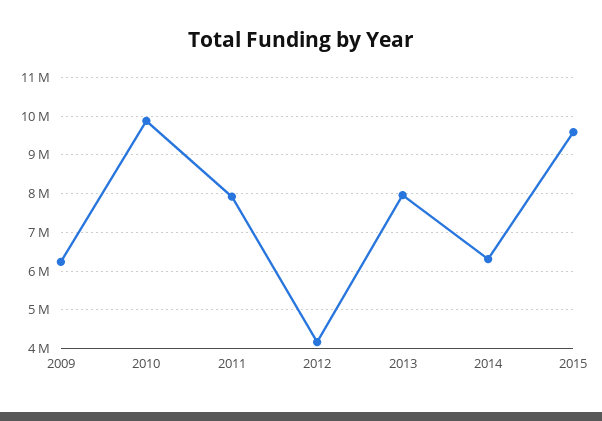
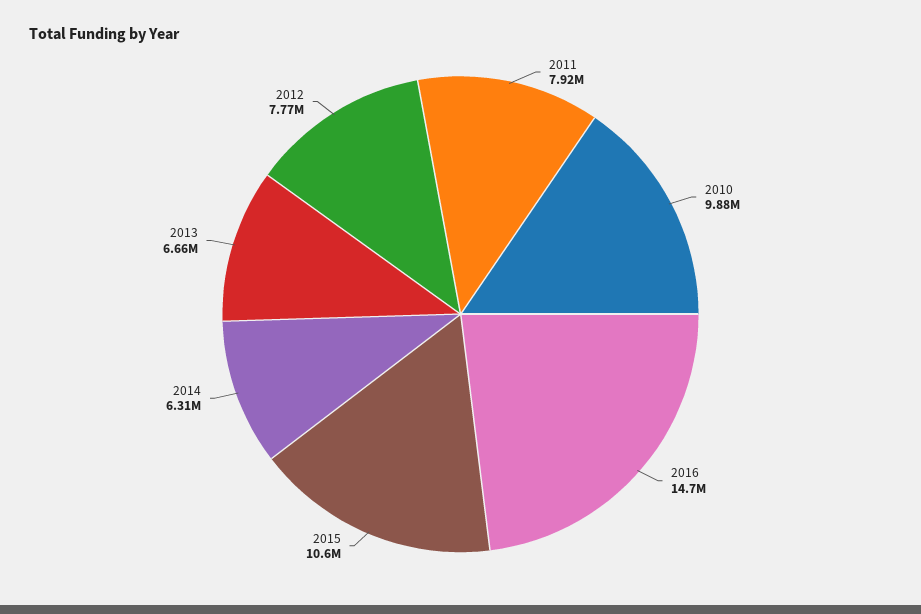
2009: 6200000 -> none
2012: 4200000 -> 7770000
2013: 8000000 -> 6660000
2015: 9600000 -> 10600000
2016: none -> 14700000

